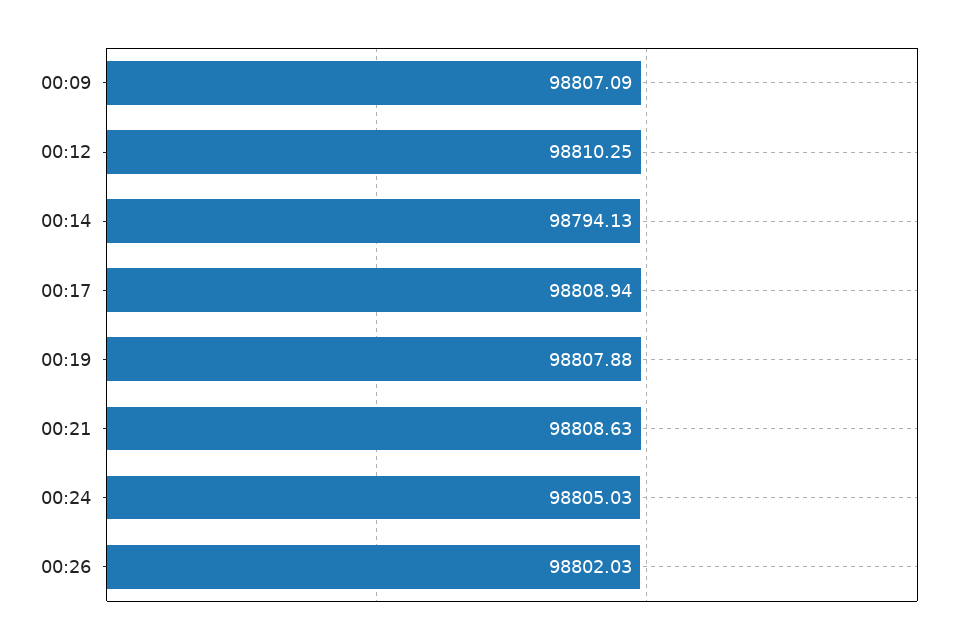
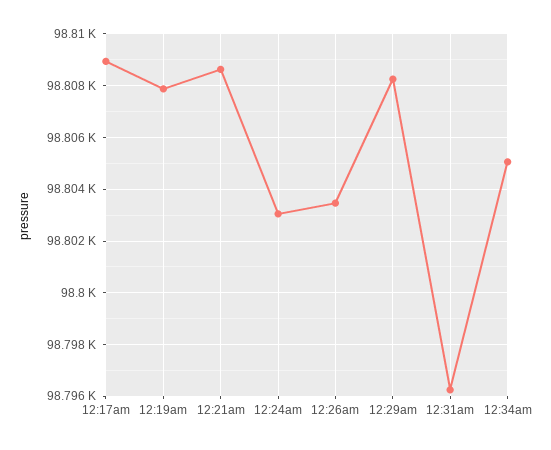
00:09: 98807.09 -> none
00:12: 98810.25 -> none
00:14: 98794.13 -> none
00:24: 98805.03 -> 98803
00:26: 98802.03 -> 98803.5
12:29am: none -> 98808.25
12:31am: none -> 98796.25
12:34am: none -> 98805

